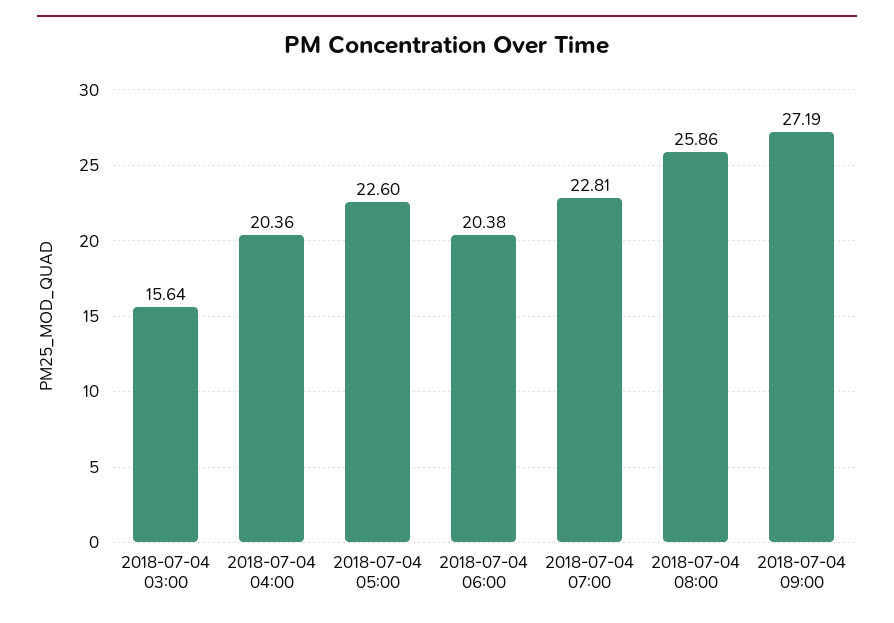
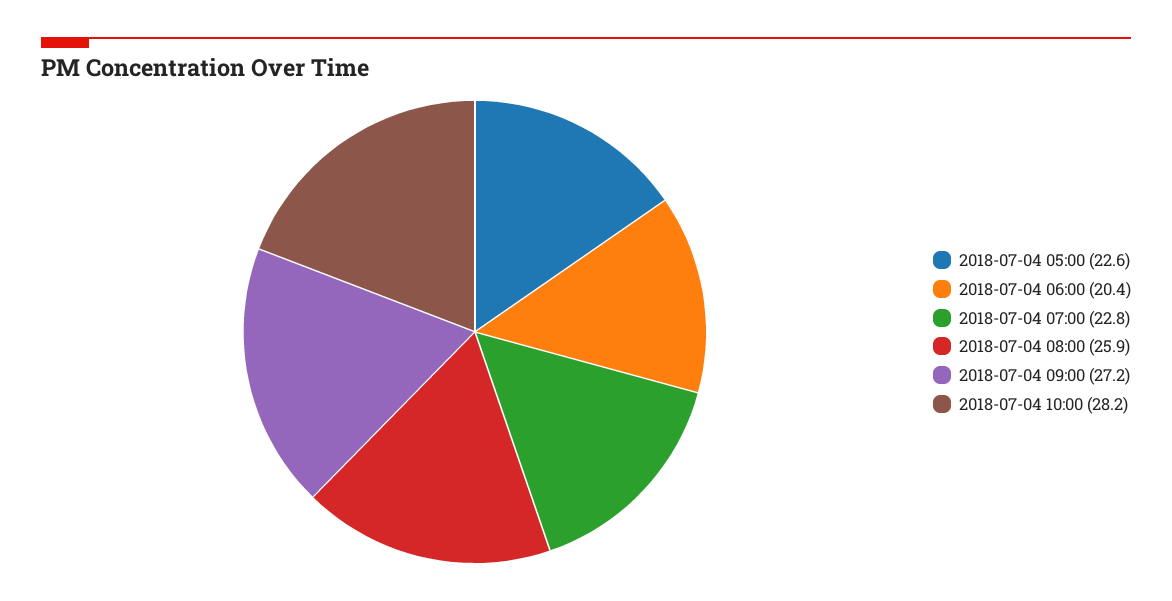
2018-07-04 03:00: 15.64 -> none
2018-07-04 04:00: 20.36 -> none
2018-07-04 10:00: none -> 28.2

